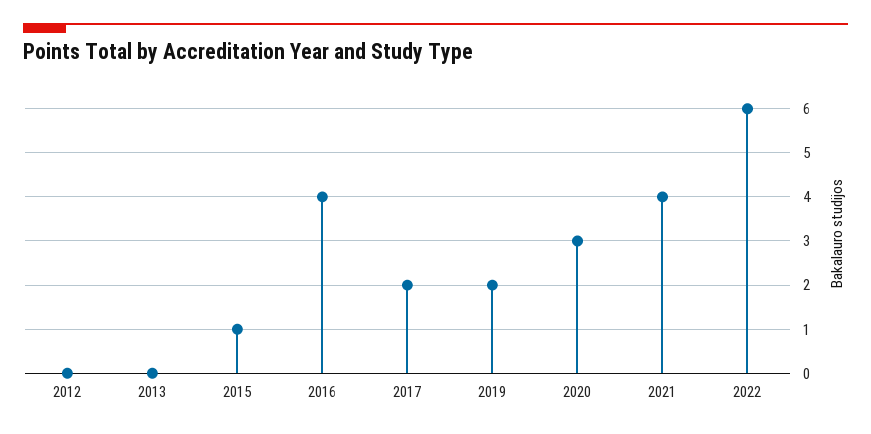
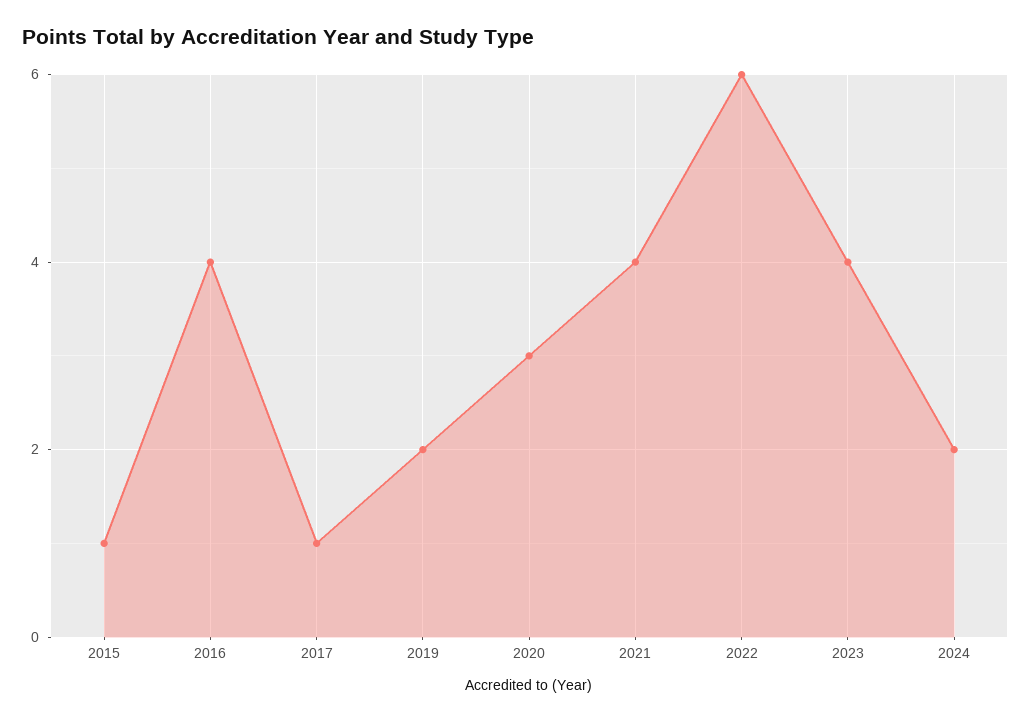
2012: 0 -> none
2013: 0 -> none
2017: 2 -> 1
2023: none -> 4
2024: none -> 2

